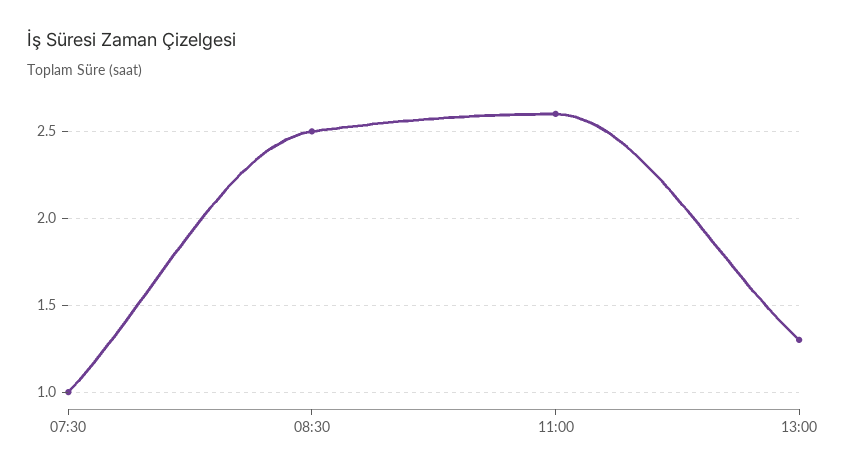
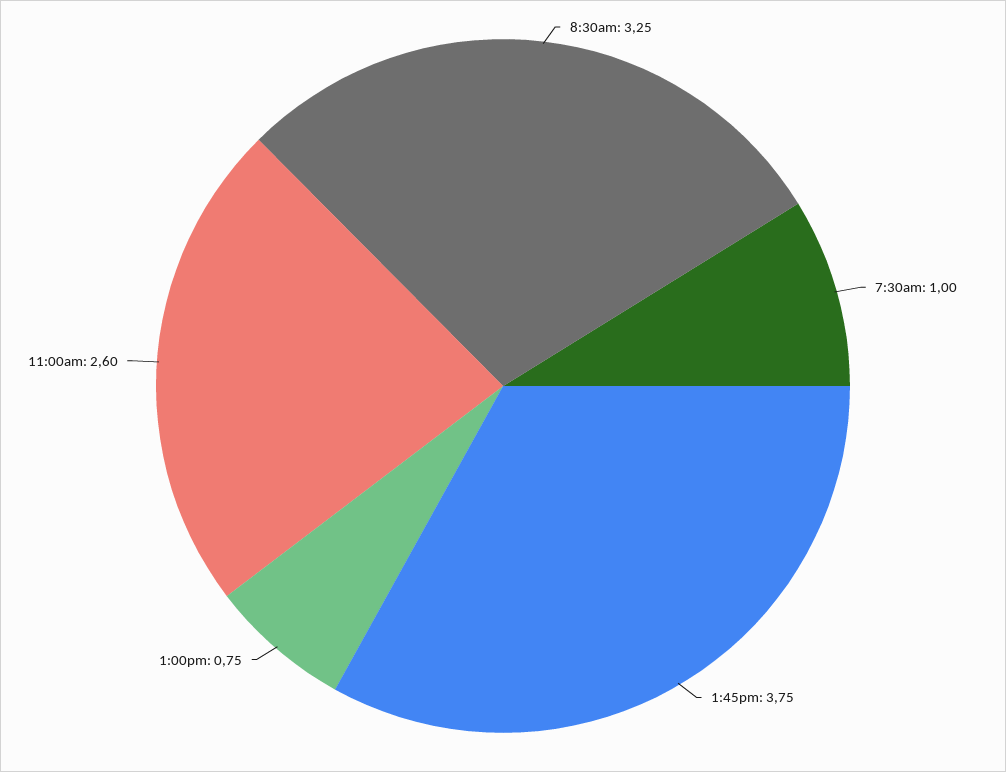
08:30: 2.5 -> 3.25
13:00: 1.3 -> 0.75
1:45pm: none -> 3.75

